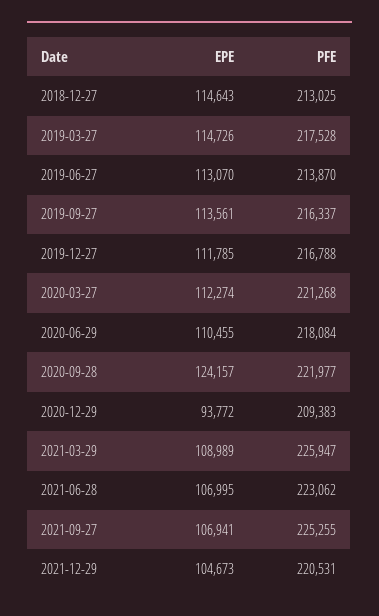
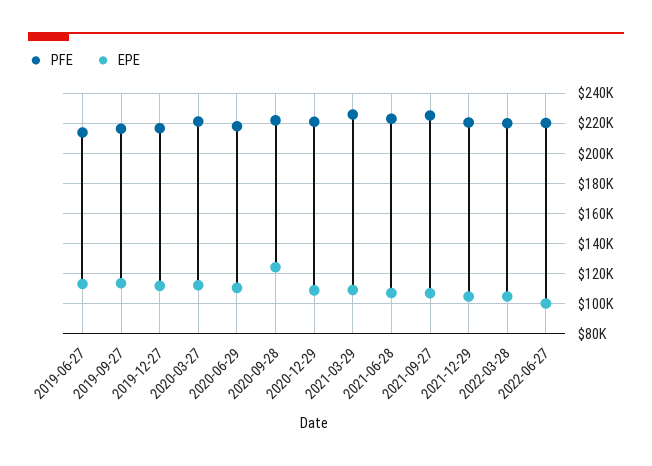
EPE, 2018-12-27: 114643 -> none
PFE, 2018-12-27: 213025 -> none
EPE, 2019-03-27: 114726 -> none
PFE, 2019-03-27: 217528 -> none
EPE, 2020-12-29: 93772 -> 110000
PFE, 2020-12-29: 209383 -> 220000
PFE, 2022-03-28: none -> 220000
EPE, 2022-03-28: none -> 105000
PFE, 2022-06-27: none -> 220000
EPE, 2022-06-27: none -> 100000

